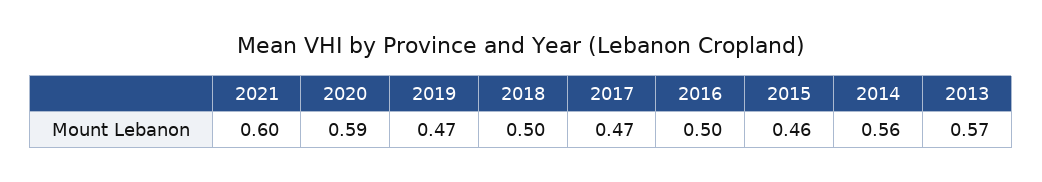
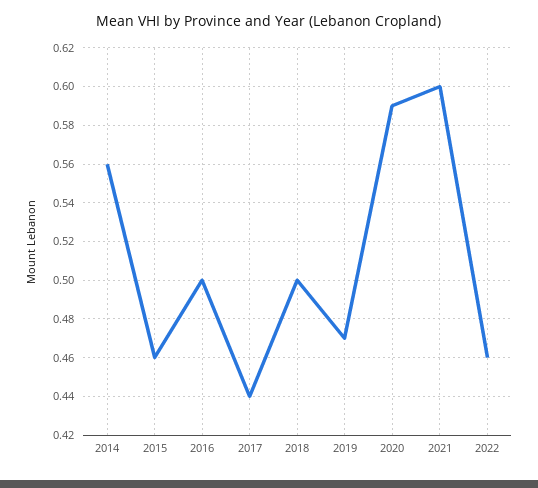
2017: 0.47 -> 0.44
2013: 0.57 -> none
2022: none -> 0.46

